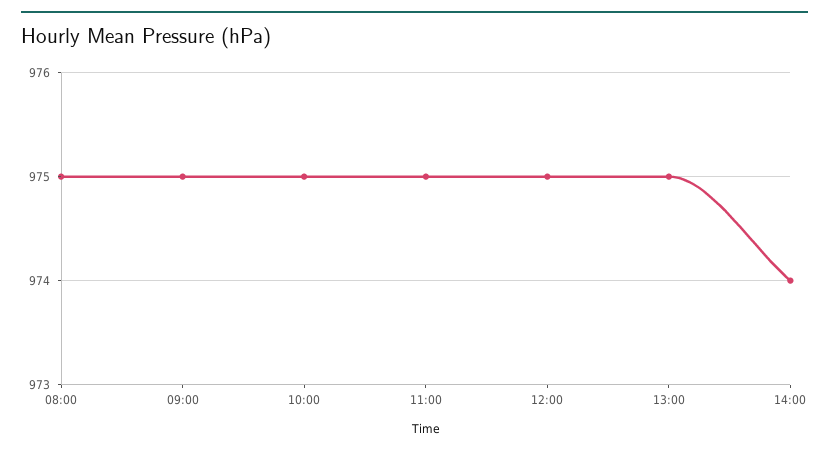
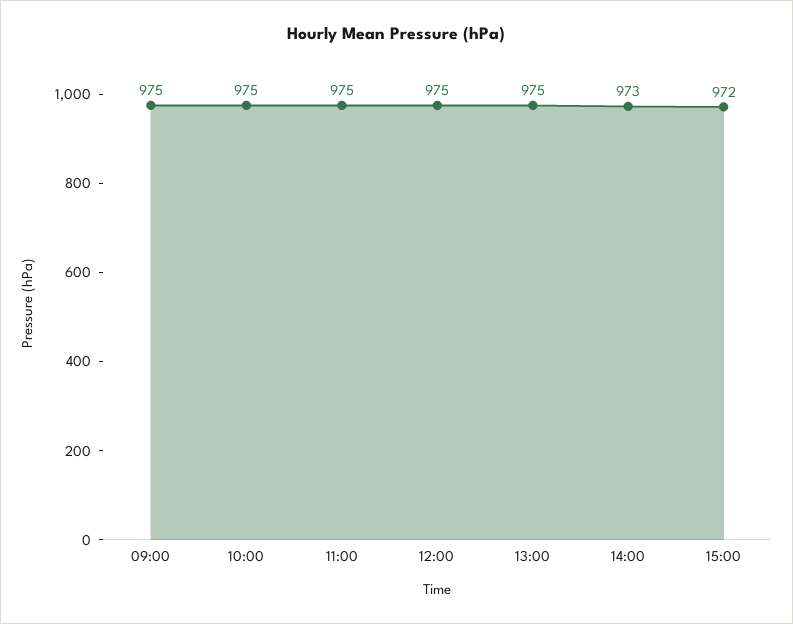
08:00: 975 -> none
14:00: 974 -> 973
15:00: none -> 972

